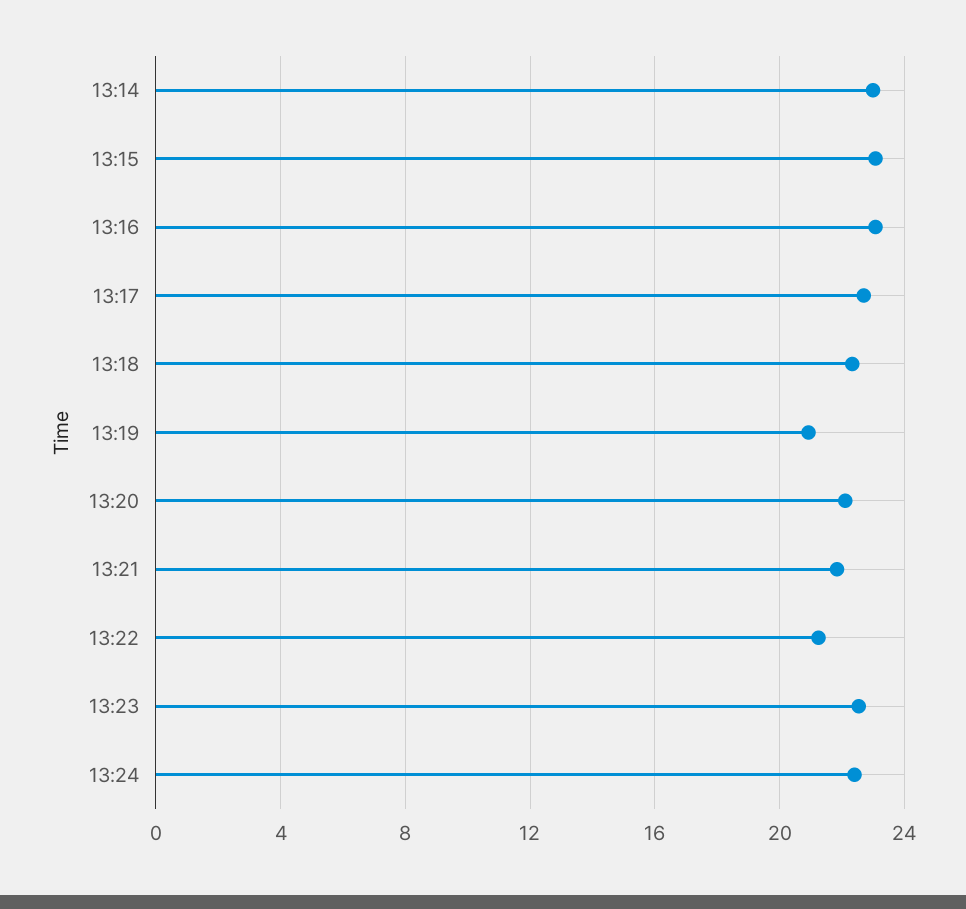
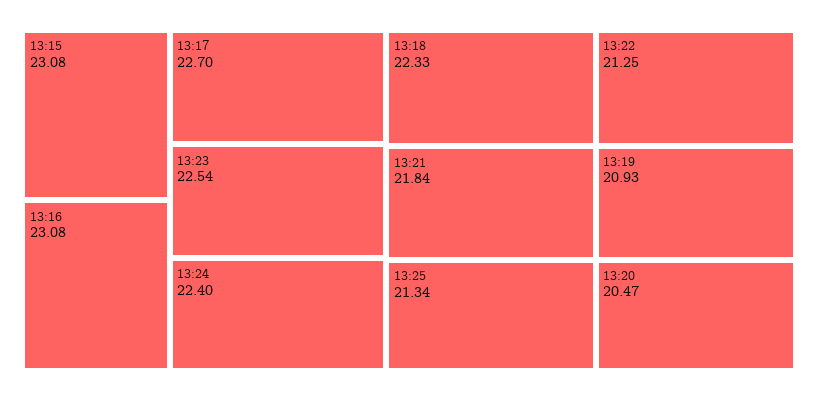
13:14: 23 -> none
13:20: 22 -> 20.47
13:25: none -> 21.34

